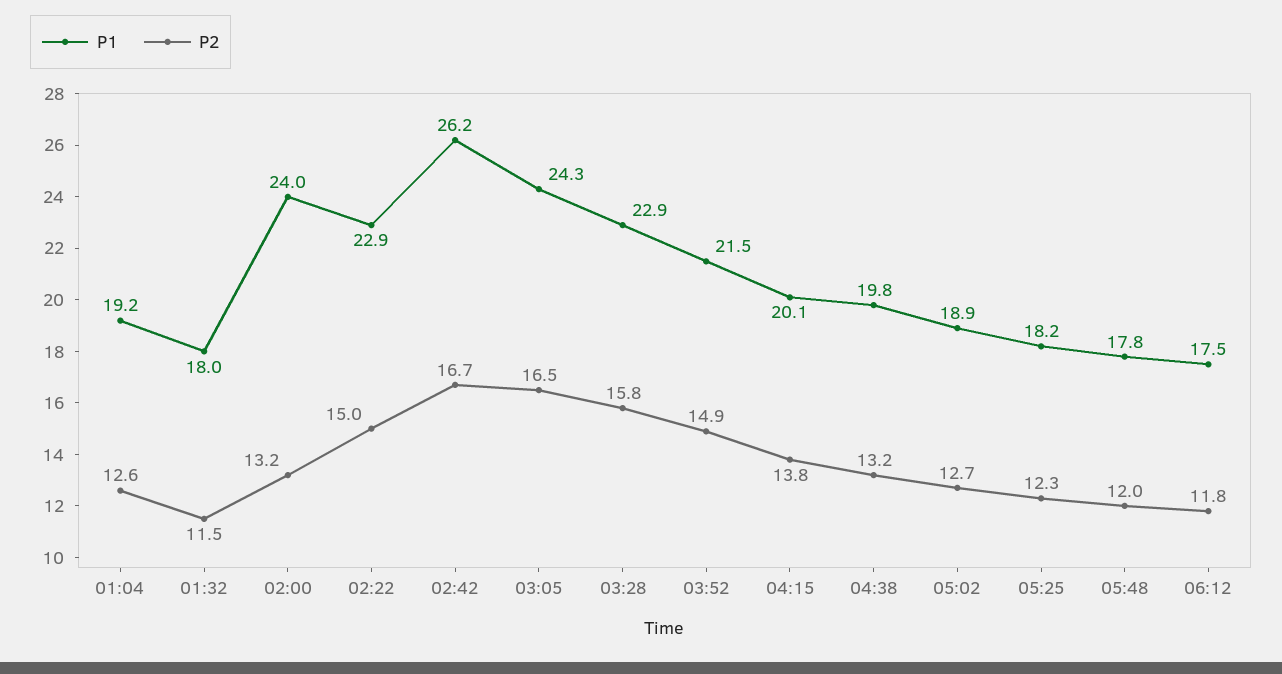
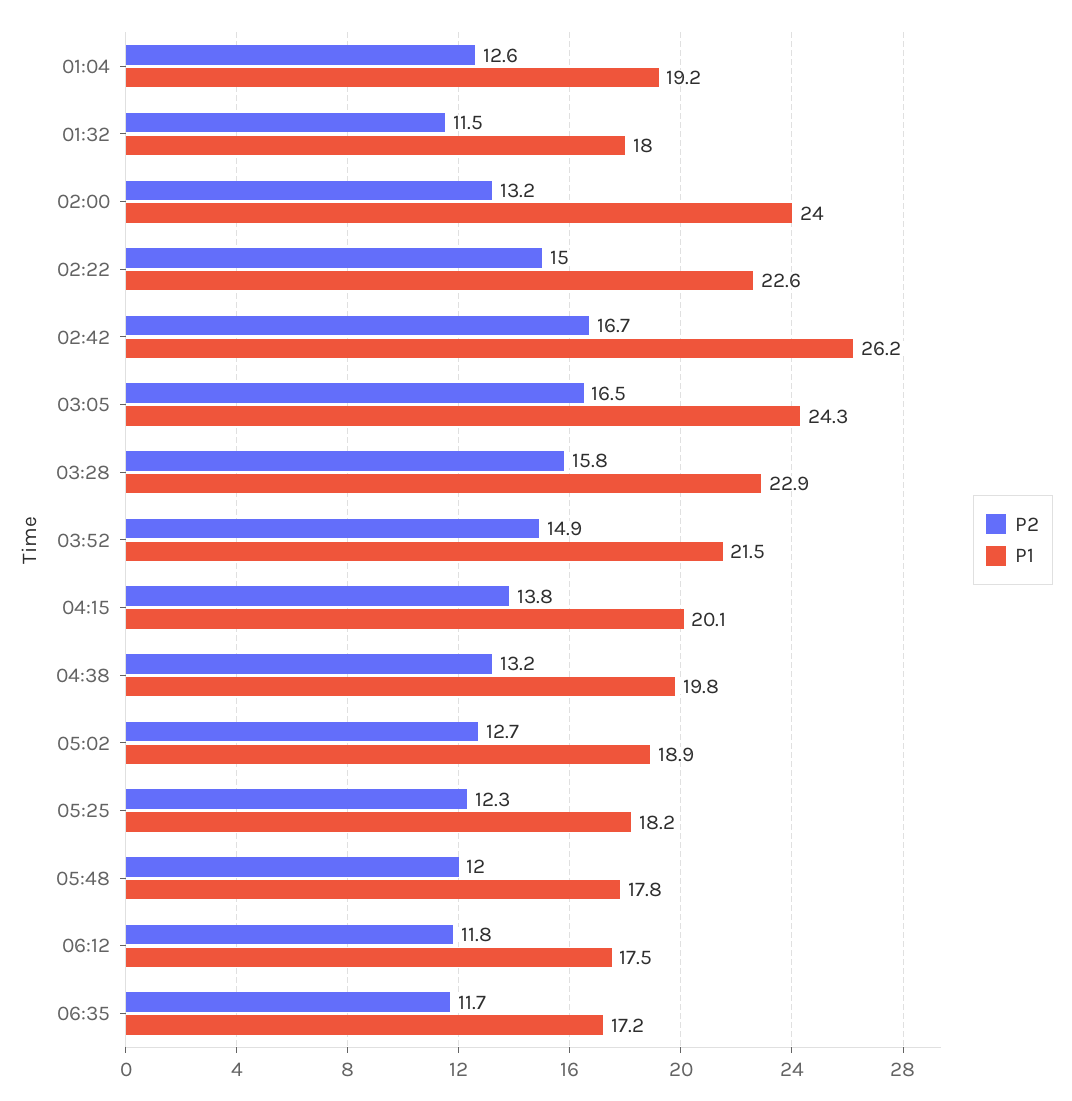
P1, 02:22: 22.9 -> 22.6
P2, 06:35: none -> 11.7
P1, 06:35: none -> 17.2

